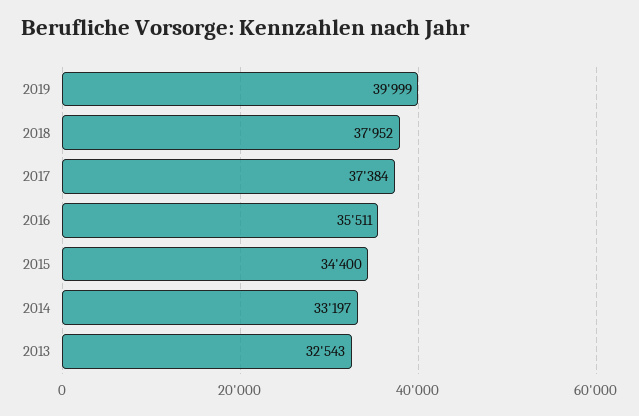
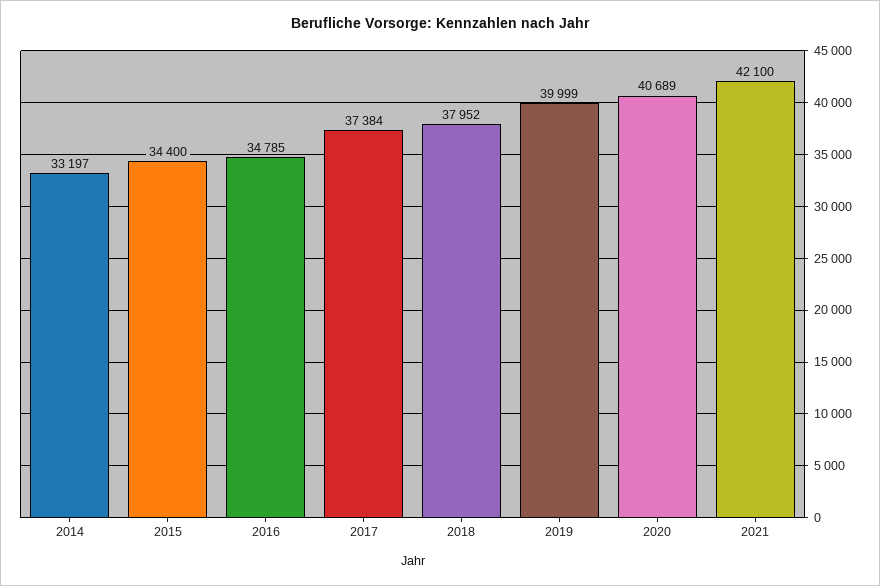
2016: 35511 -> 34785
2013: 32543 -> none
2020: none -> 40689
2021: none -> 42100

